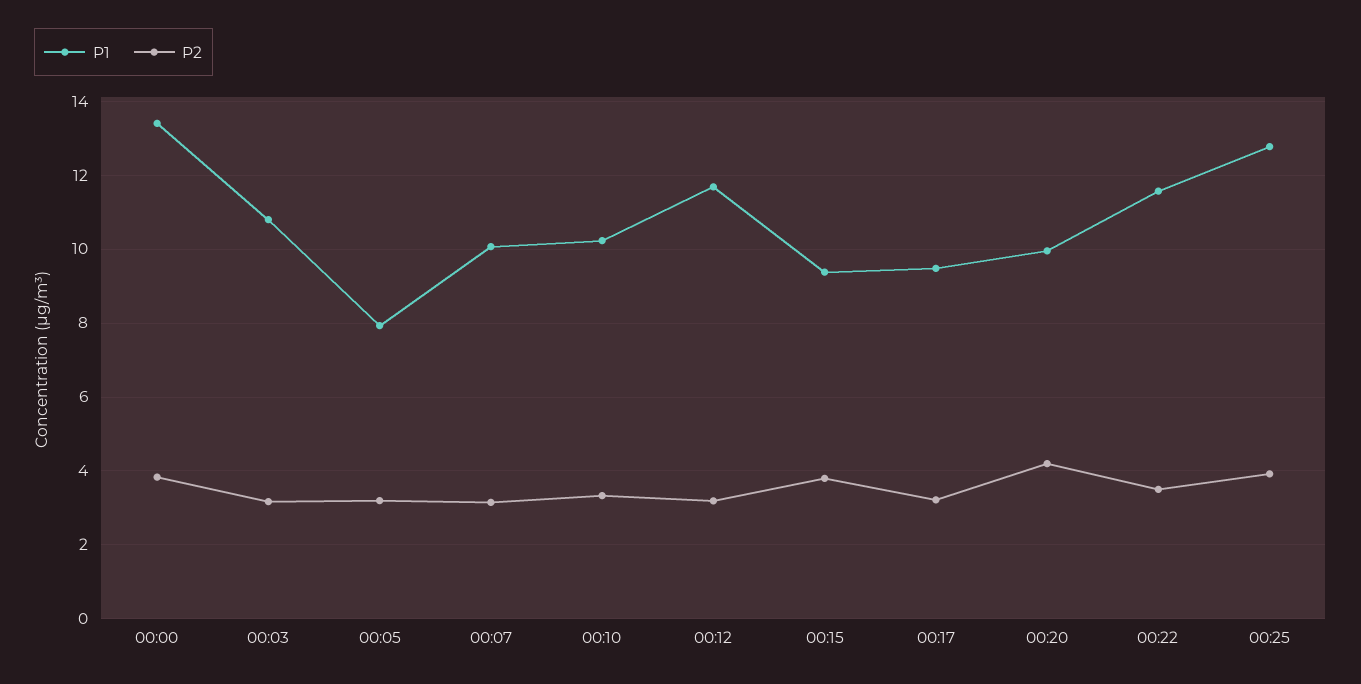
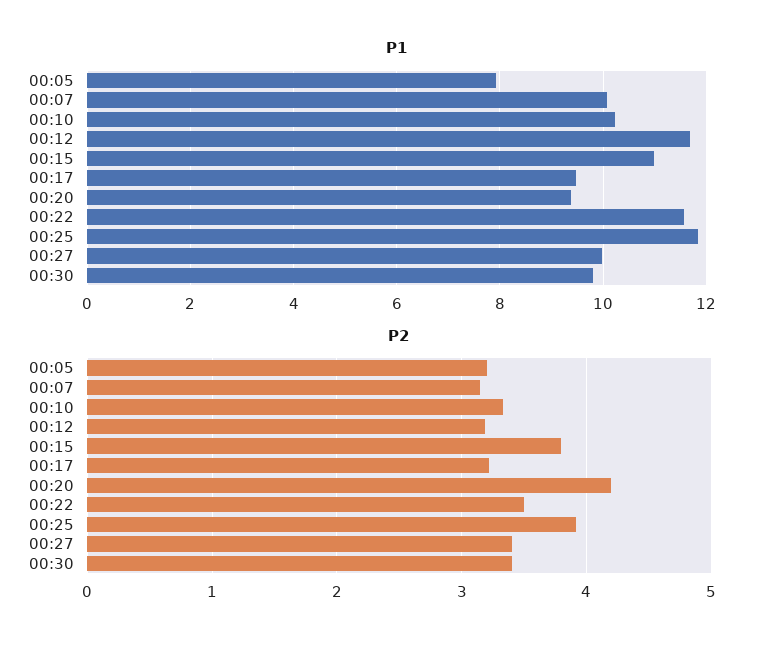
P1, 00:00: 13.4 -> none
P2, 00:00: 3.8 -> none
P1, 00:03: 10.8 -> none
P2, 00:03: 3.2 -> none
P1, 00:15: 9.4 -> 11
P1, 00:20: 10 -> 9.4
P1, 00:25: 12.8 -> 11.8
P1, 00:27: none -> 10
P1, 00:30: none -> 9.8
P2, 00:27: none -> 3.4
P2, 00:30: none -> 3.4

